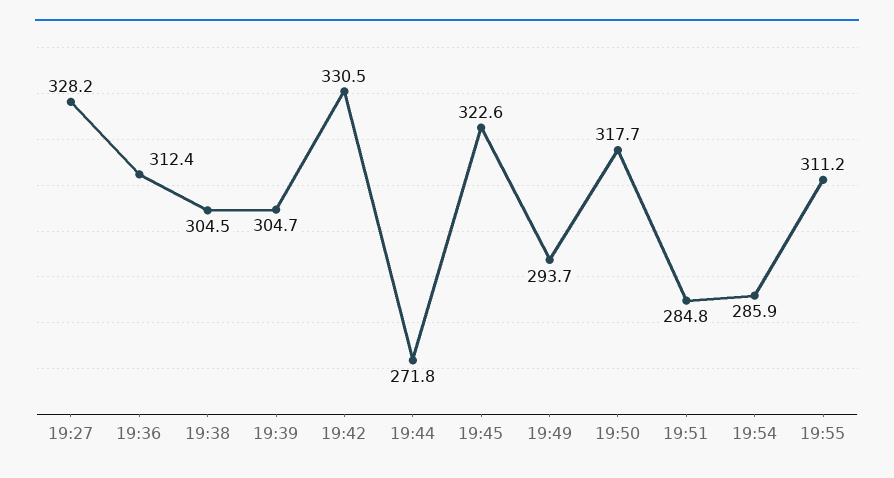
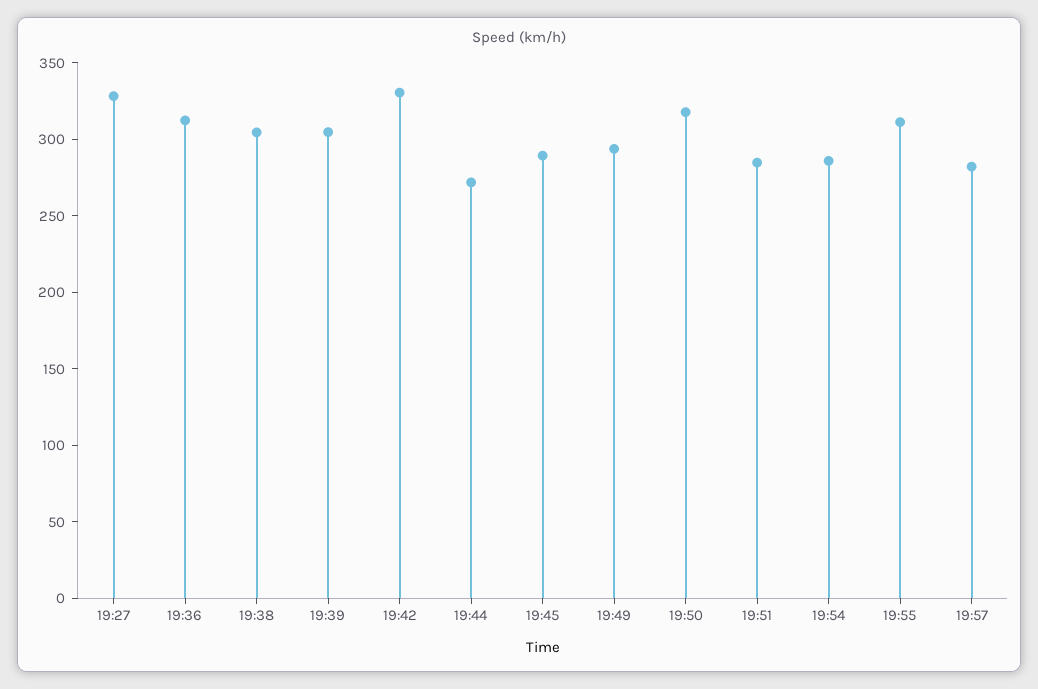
19:45: 322.6 -> 290
19:57: none -> 280

